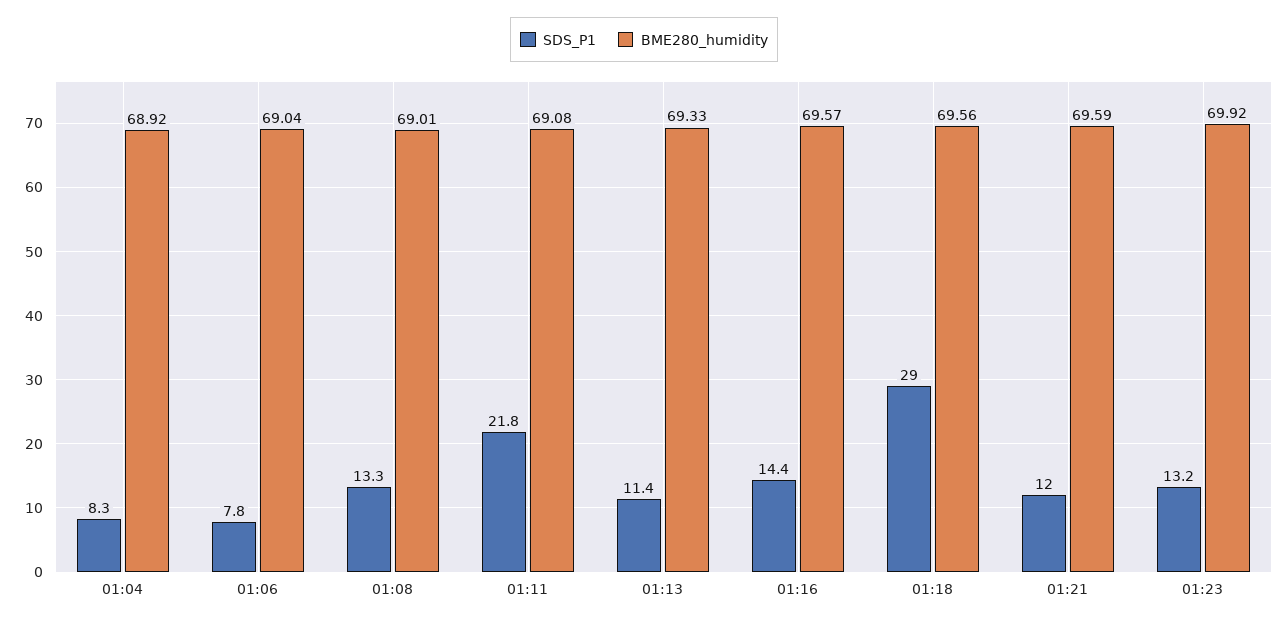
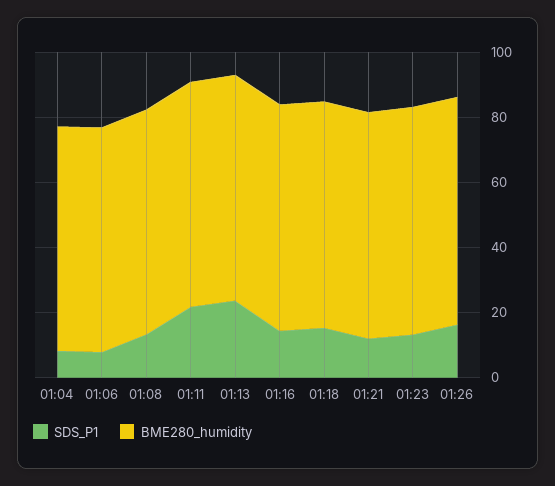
SDS_P1, 01:13: 11.4 -> 25
SDS_P1, 01:18: 29 -> 15
SDS_P1, 01:26: none -> 15
BME280_humidity, 01:26: none -> 70

